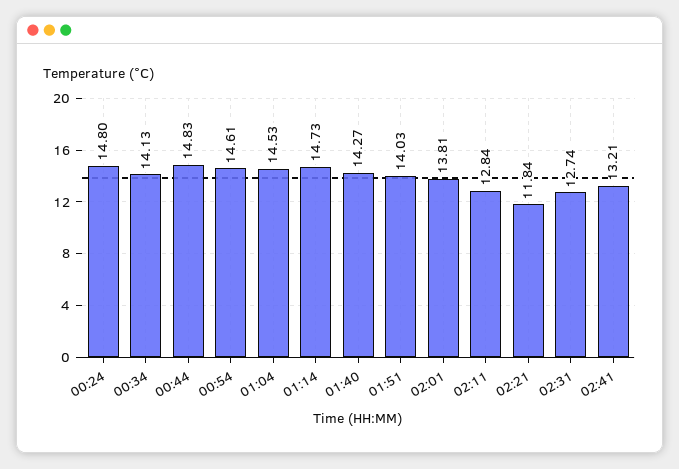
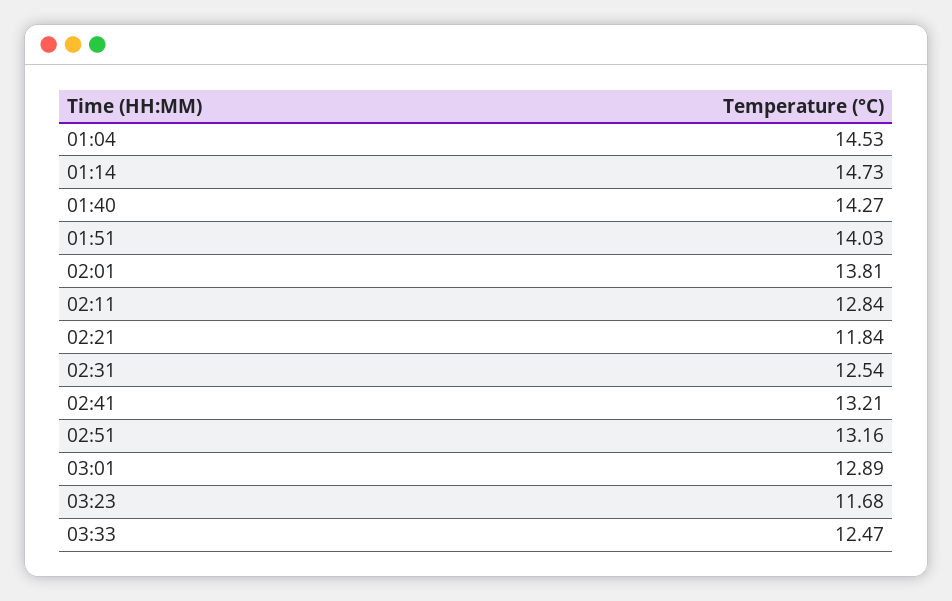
00:24: 14.8 -> none
00:34: 14.13 -> none
00:44: 14.83 -> none
00:54: 14.61 -> none
02:31: 12.74 -> 12.54
02:51: none -> 13.16
03:01: none -> 12.89
03:23: none -> 11.68
03:33: none -> 12.47

